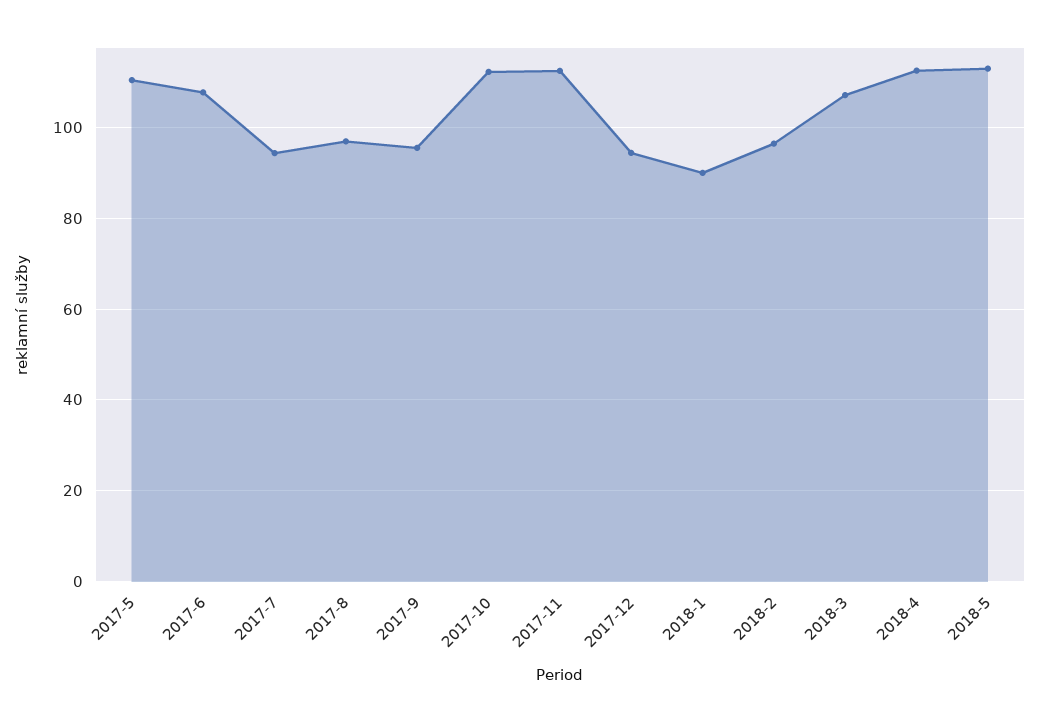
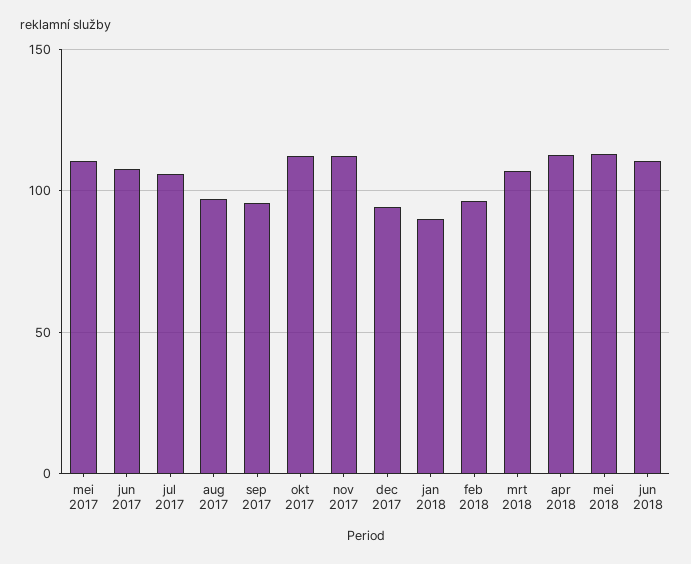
2017-7: 94 -> 105
jun 2018: none -> 110

